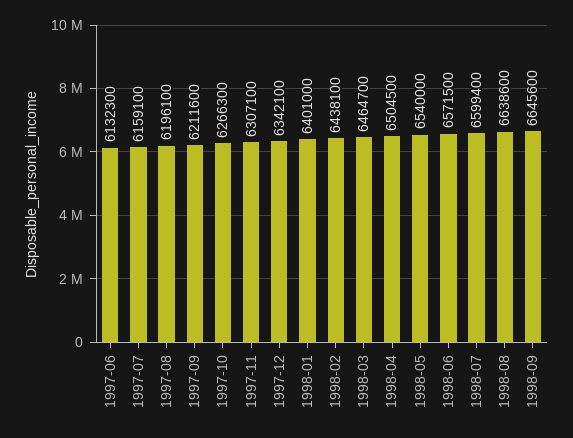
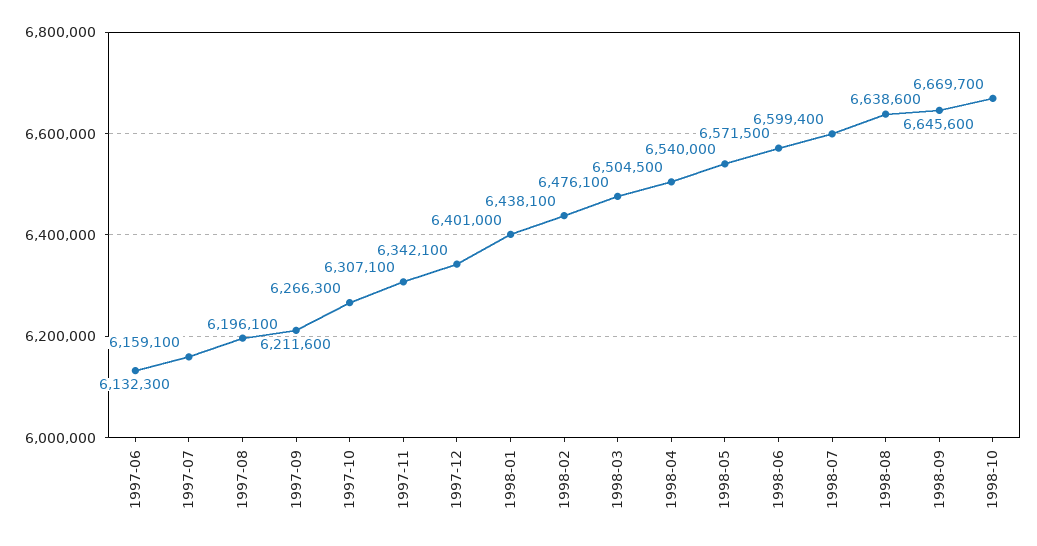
1998-03: 6464700 -> 6476100
1998-10: none -> 6669700

